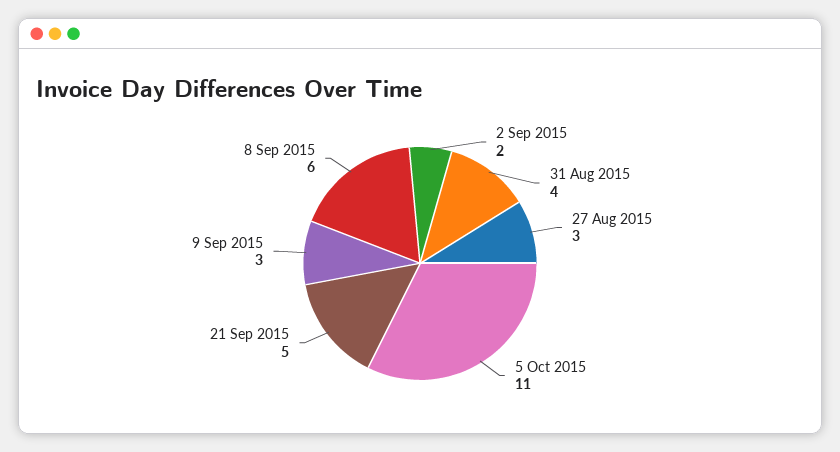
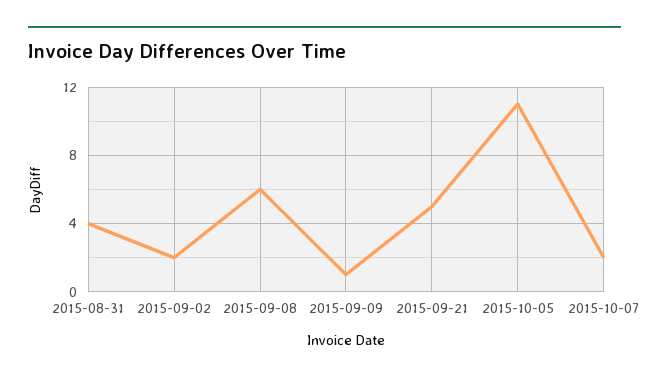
27 Aug 2015: 3 -> none
9 Sep 2015: 3 -> 1
2015-10-07: none -> 2

